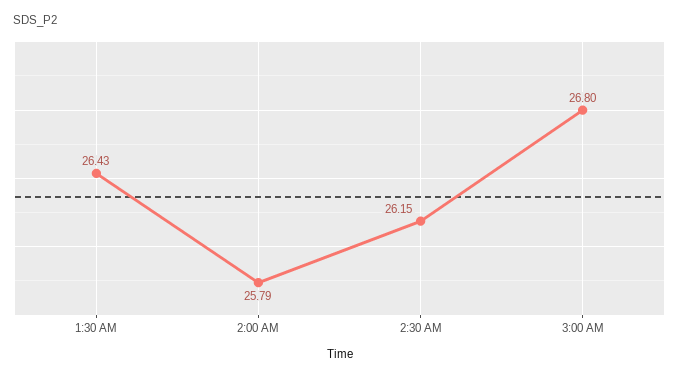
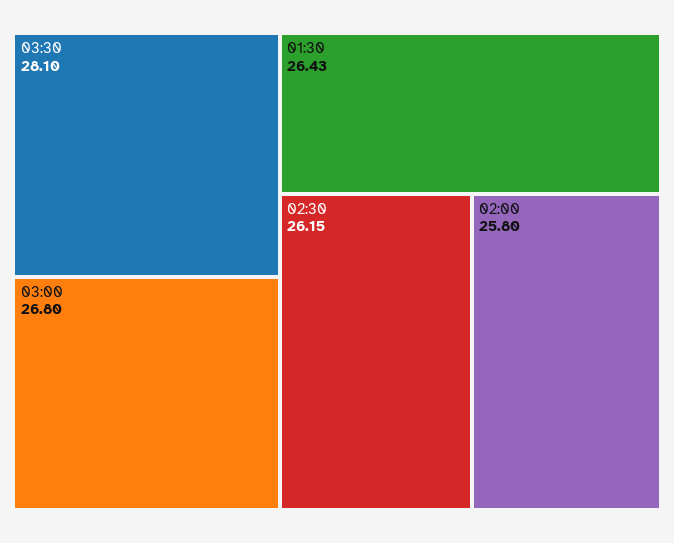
2:00 AM: 25.79 -> 25.8
03:30: none -> 28.1

